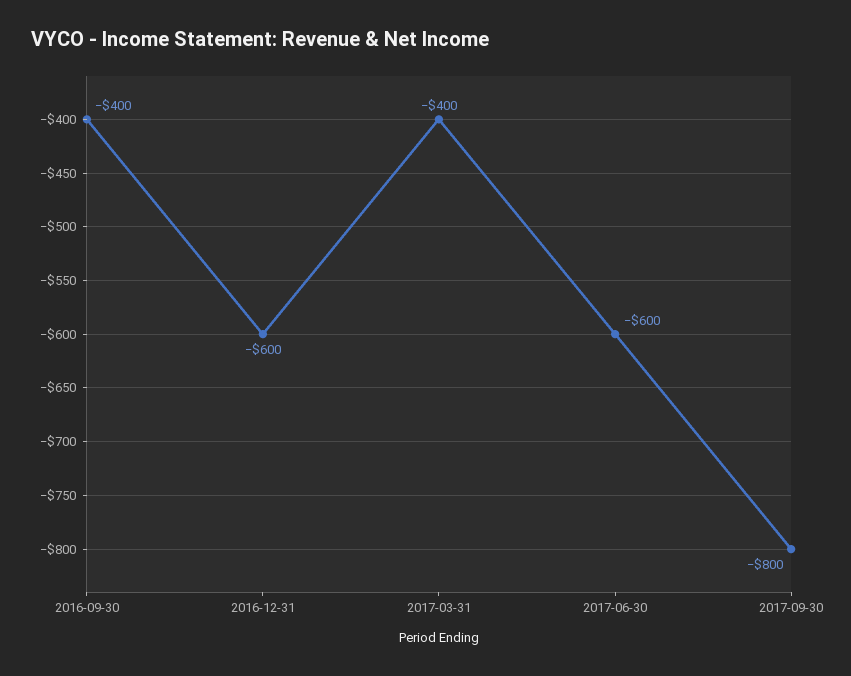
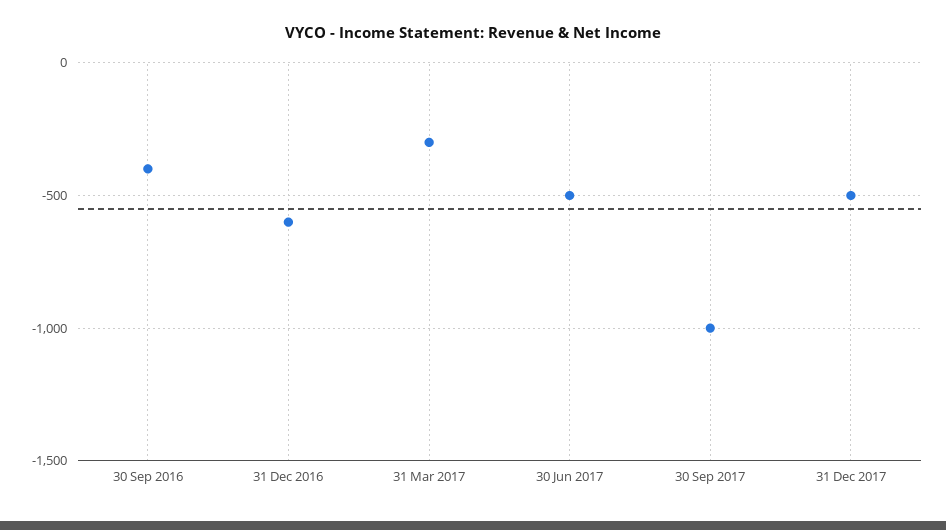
2017-03-31: -400 -> -300
2017-06-30: -600 -> -500
2017-09-30: -800 -> -1000
31 Dec 2017: none -> -500

